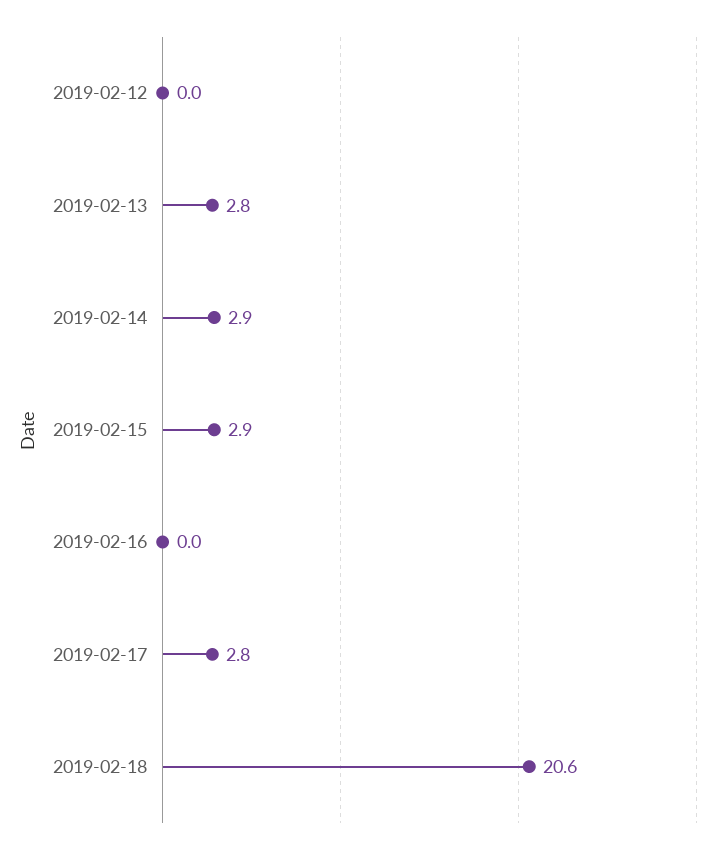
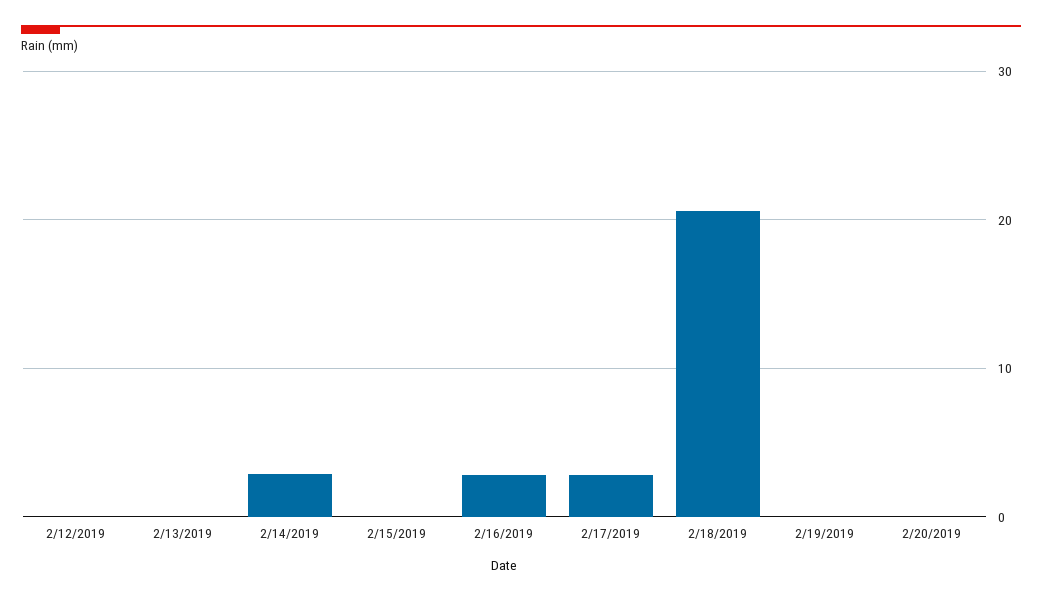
2019-02-13: 2.8 -> 0
2019-02-15: 2.9 -> 0
2019-02-16: 0 -> 3
2/19/2019: none -> 0
2/20/2019: none -> 0

